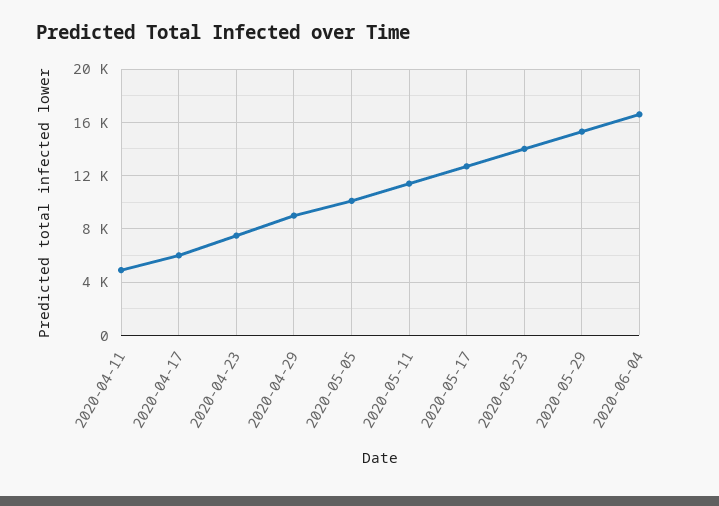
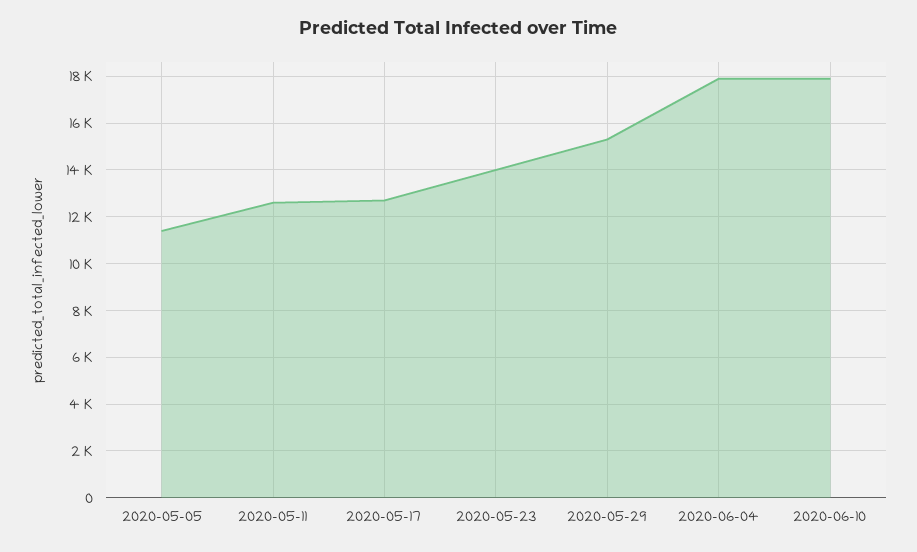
2020-04-11: 5000 -> none
2020-04-17: 6000 -> none
2020-04-23: 7500 -> none
2020-04-29: 9000 -> none
2020-05-05: 10000 -> 11500
2020-05-11: 11500 -> 12500
2020-06-04: 16500 -> 18000
2020-06-10: none -> 18000

